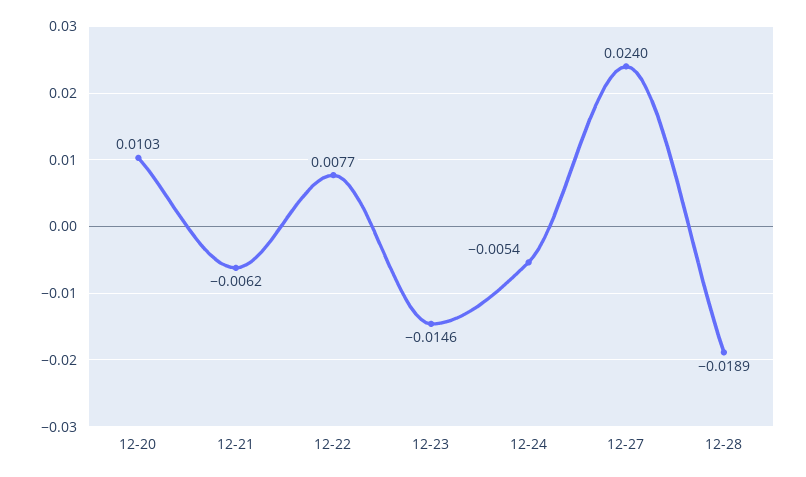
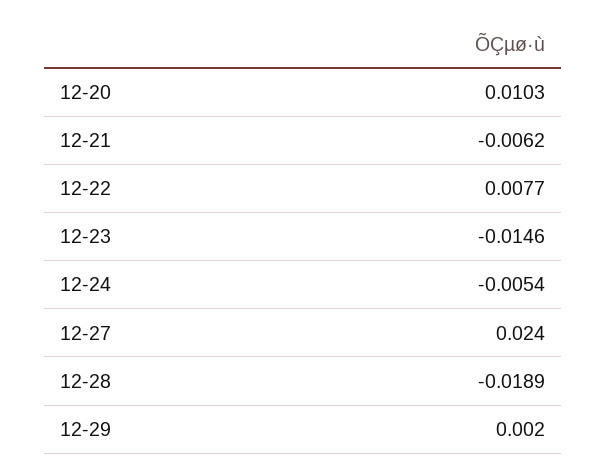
12-29: none -> 0.002

